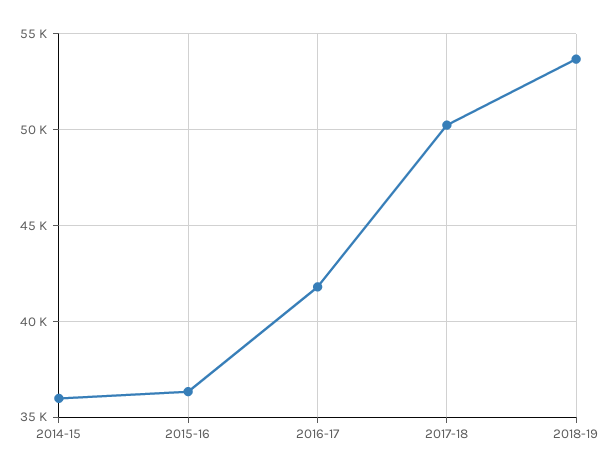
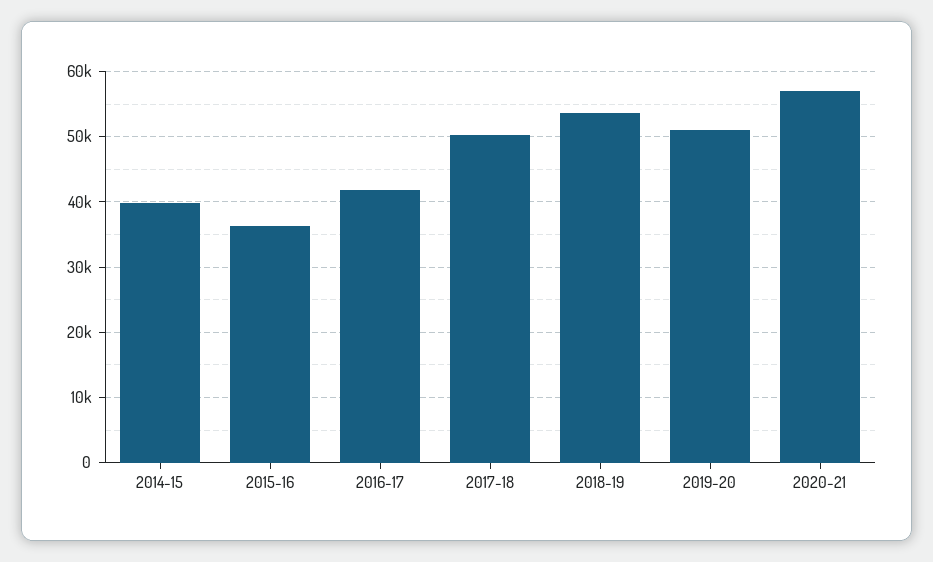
2014-15: 36000 -> 40000
2019-20: none -> 51000
2020-21: none -> 57000

